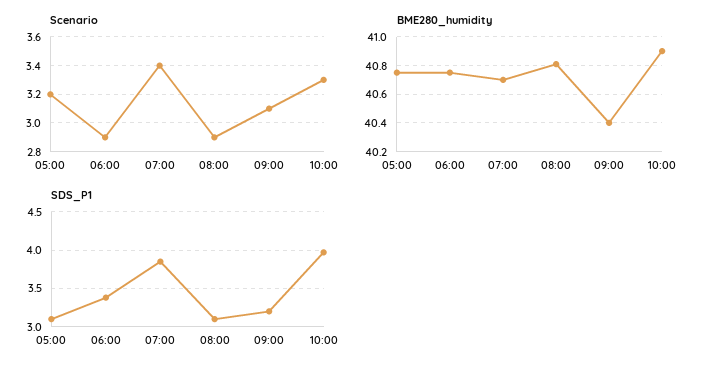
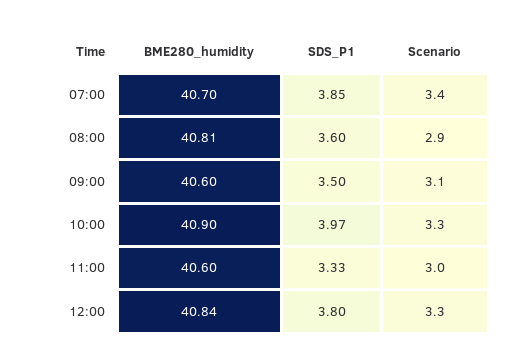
Scenario, 05:00: 3.2 -> none
Scenario, 06:00: 2.9 -> none
BME280_humidity, 05:00: 40.75 -> none
BME280_humidity, 06:00: 40.75 -> none
BME280_humidity, 09:00: 40.4 -> 40.6
SDS_P1, 05:00: 3.1 -> none
SDS_P1, 06:00: 3.4 -> none
SDS_P1, 08:00: 3.1 -> 3.6
SDS_P1, 09:00: 3.2 -> 3.5
BME280_humidity, 11:00: none -> 40.6
SDS_P1, 11:00: none -> 3.33
Scenario, 11:00: none -> 3
BME280_humidity, 12:00: none -> 40.84
SDS_P1, 12:00: none -> 3.8
Scenario, 12:00: none -> 3.3

